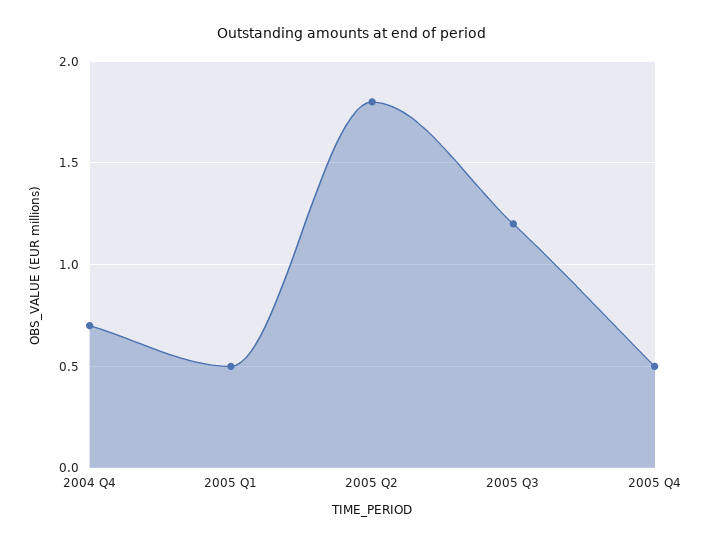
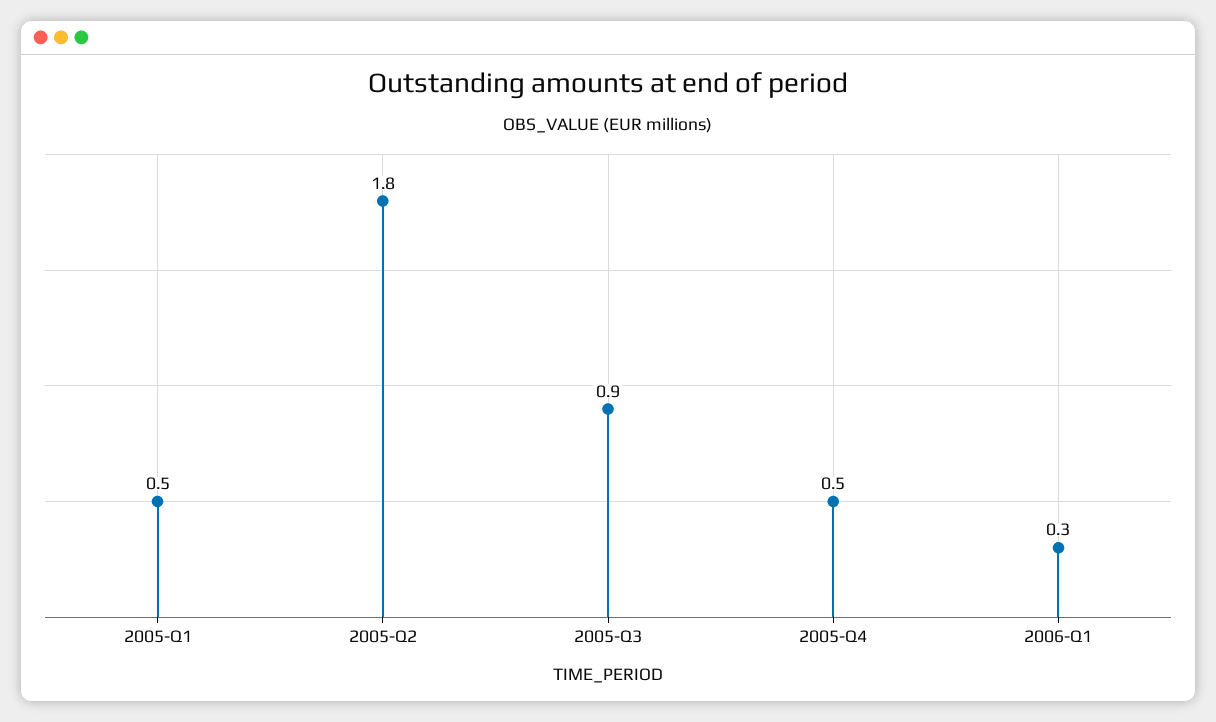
2004 Q4: 0.7 -> none
2005 Q3: 1.2 -> 0.9
2006-Q1: none -> 0.3

